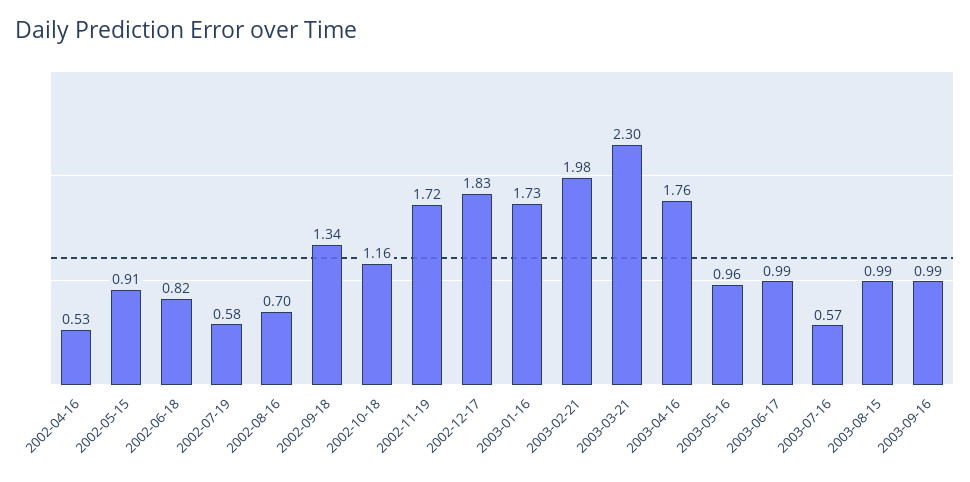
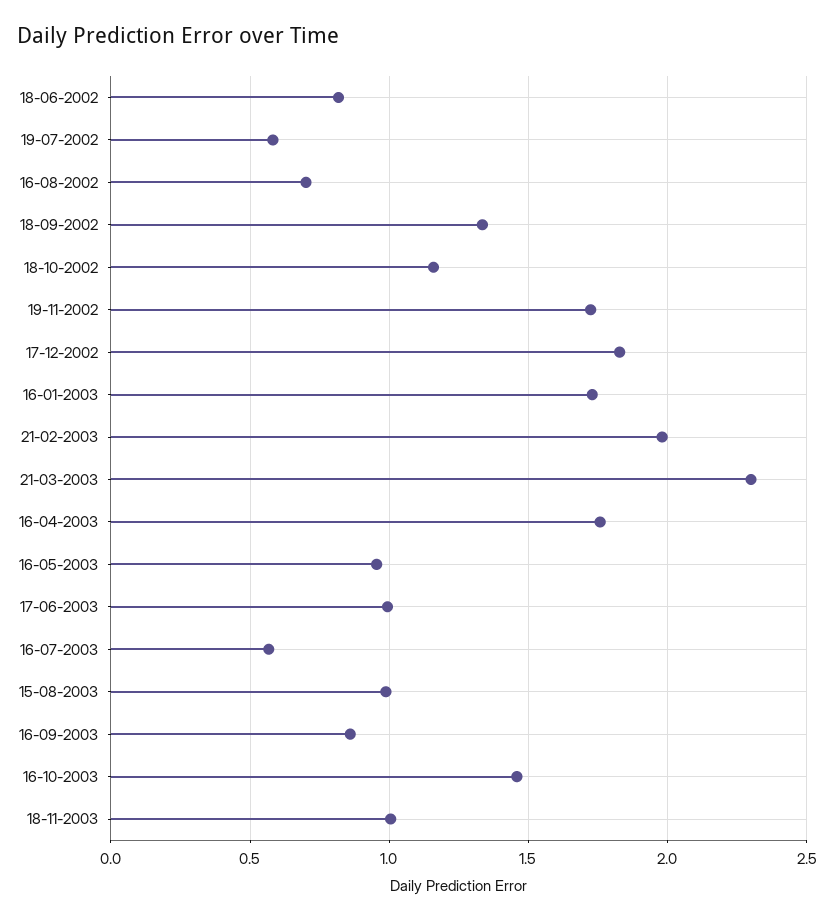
2002-04-16: 0.53 -> none
2002-05-15: 0.91 -> none
2003-09-16: 0.99 -> 0.85
16-10-2003: none -> 1.45
18-11-2003: none -> 1

